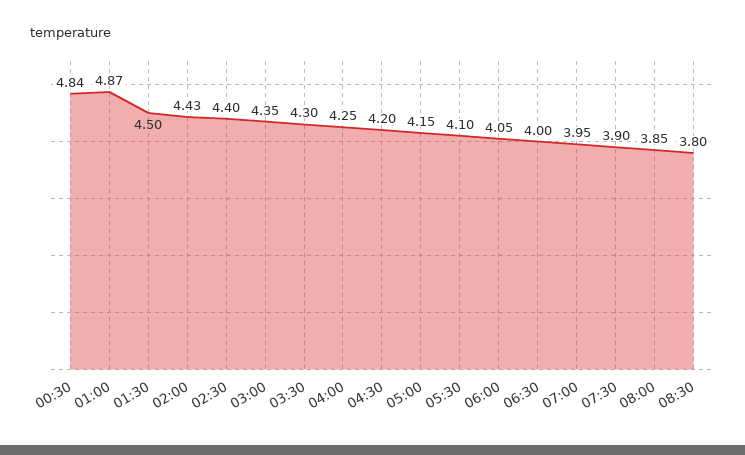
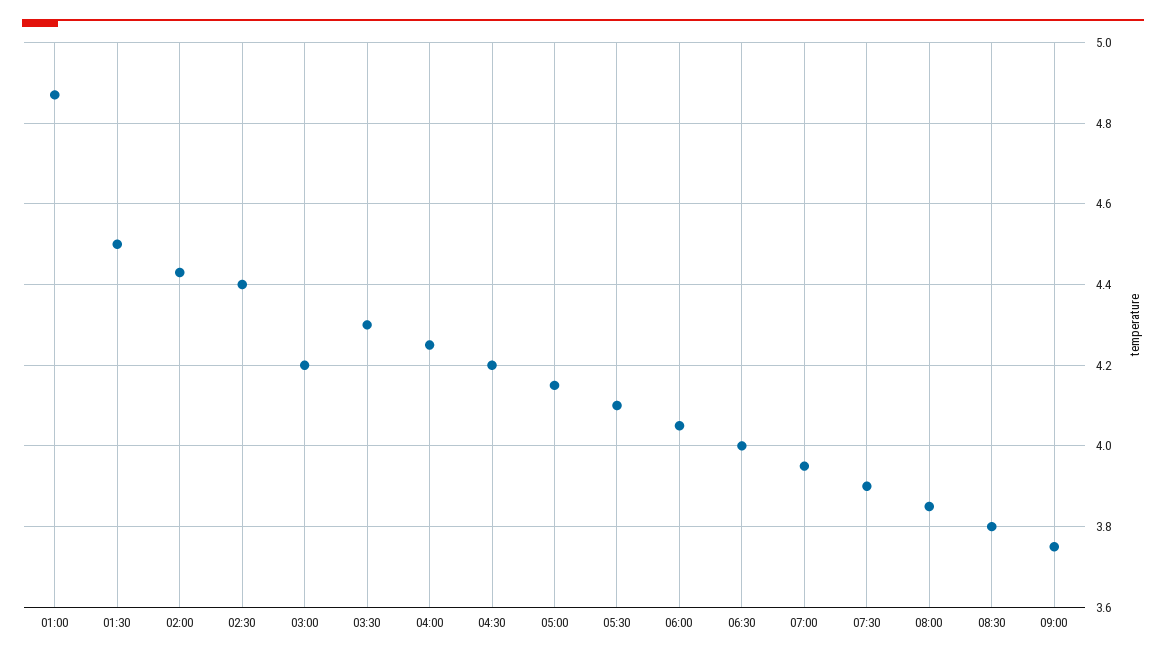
00:30: 4.84 -> none
03:00: 4.35 -> 4.2
09:00: none -> 3.75

